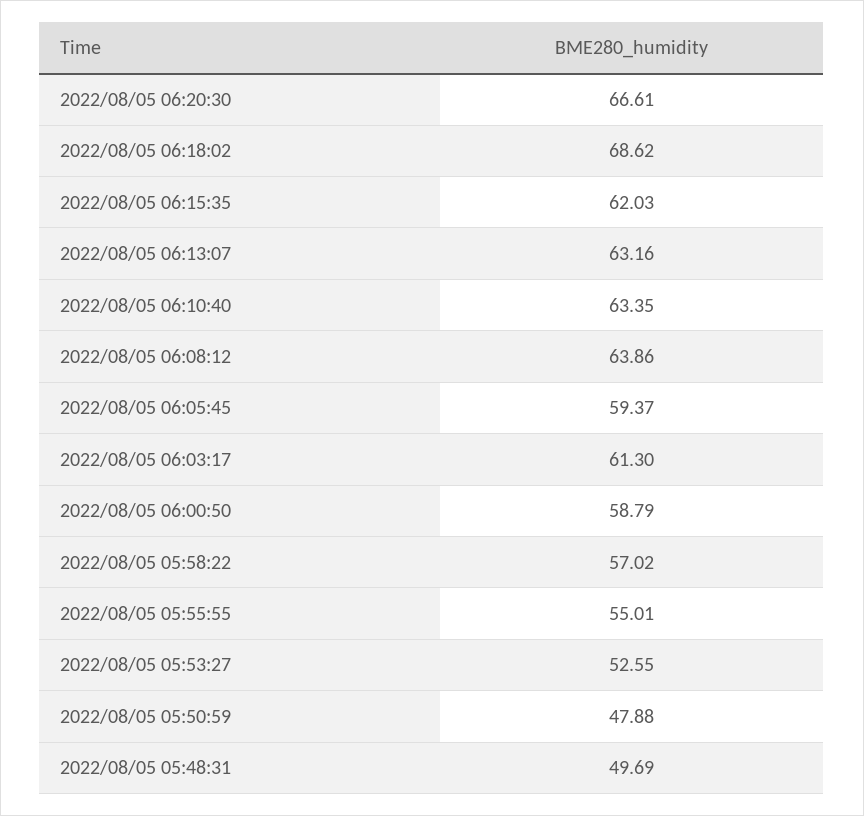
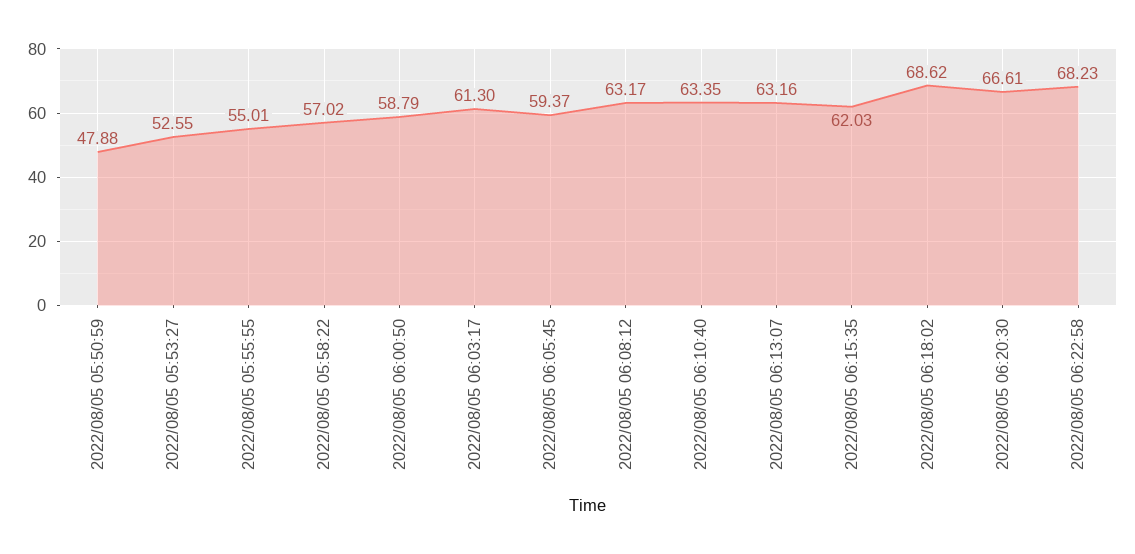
2022/08/05 06:08:12: 63.86 -> 63.17
2022/08/05 05:48:31: 49.69 -> none
2022/08/05 06:22:58: none -> 68.23

